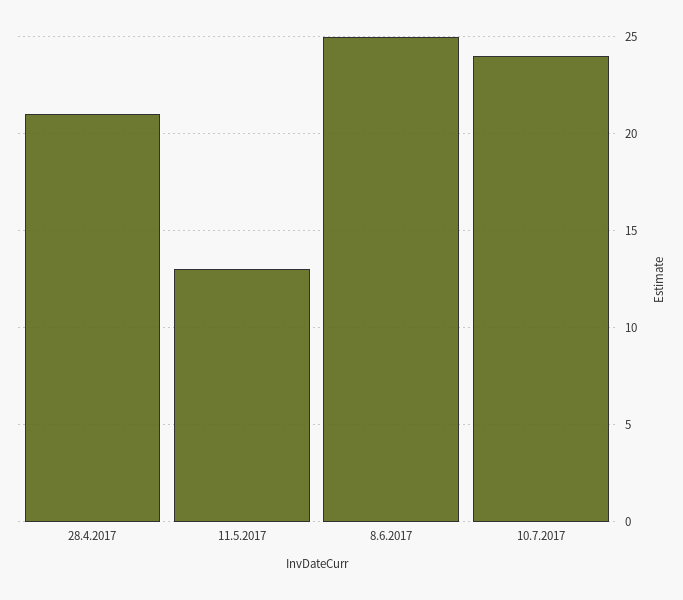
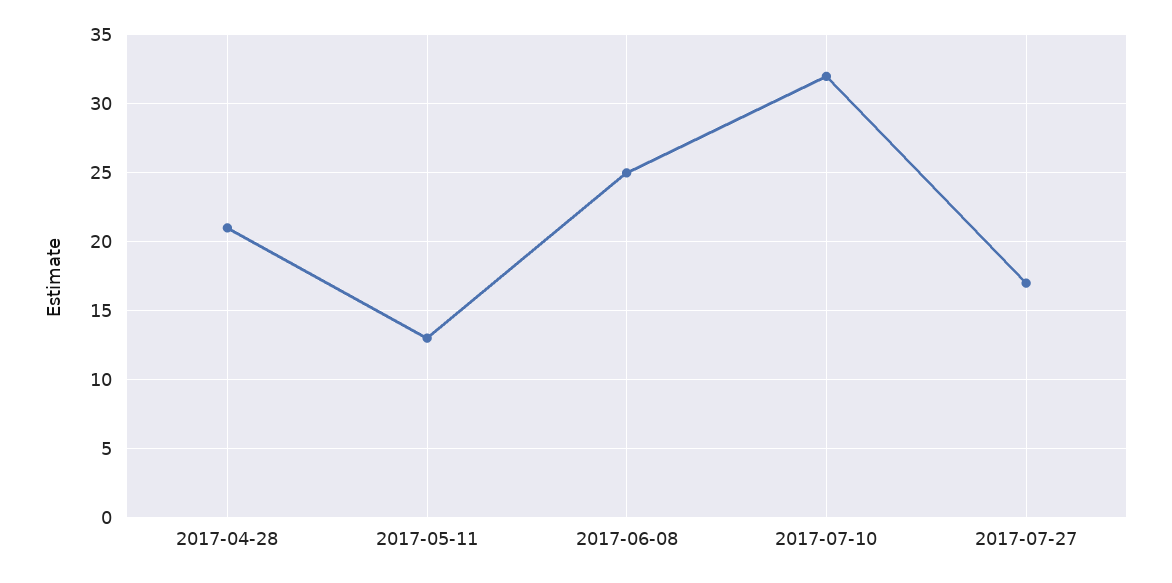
10.7.2017: 24 -> 32
2017-07-27: none -> 17

